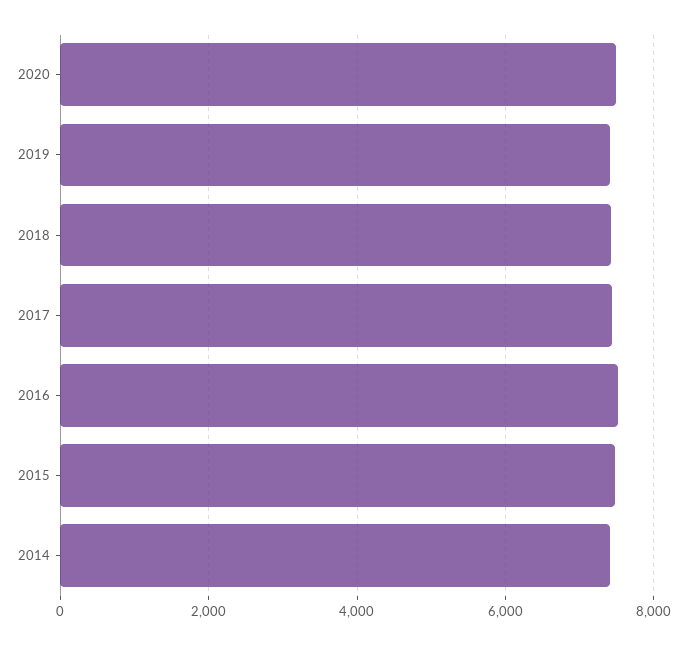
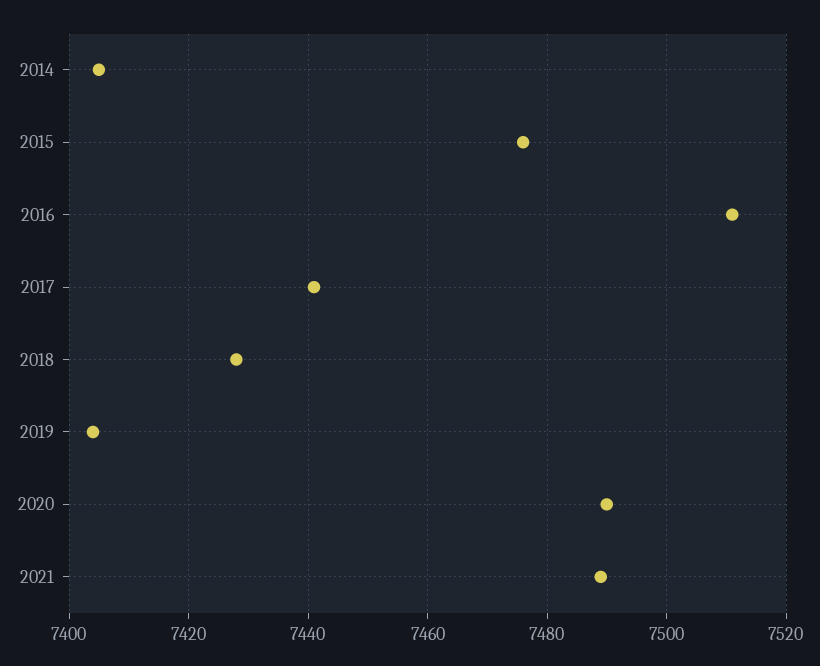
2021: none -> 7490

